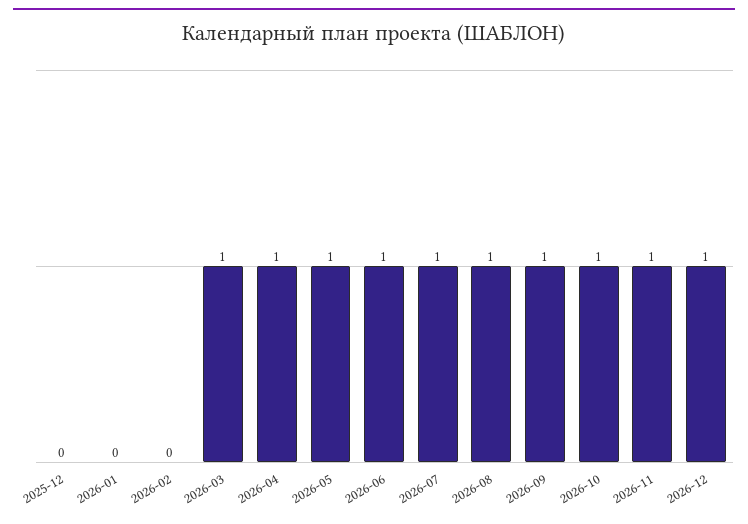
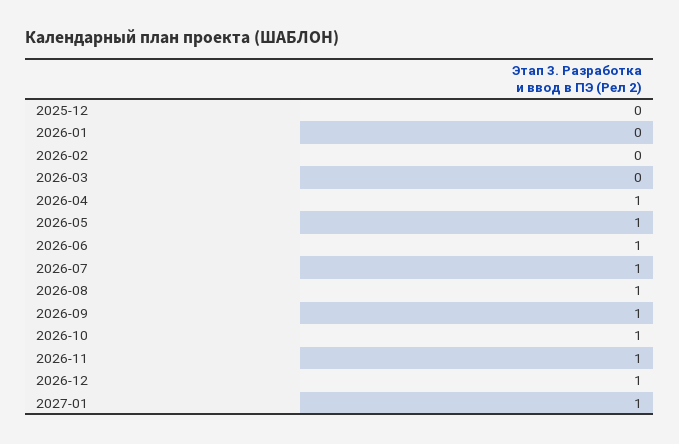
2026-03: 1 -> 0
2027-01: none -> 1

